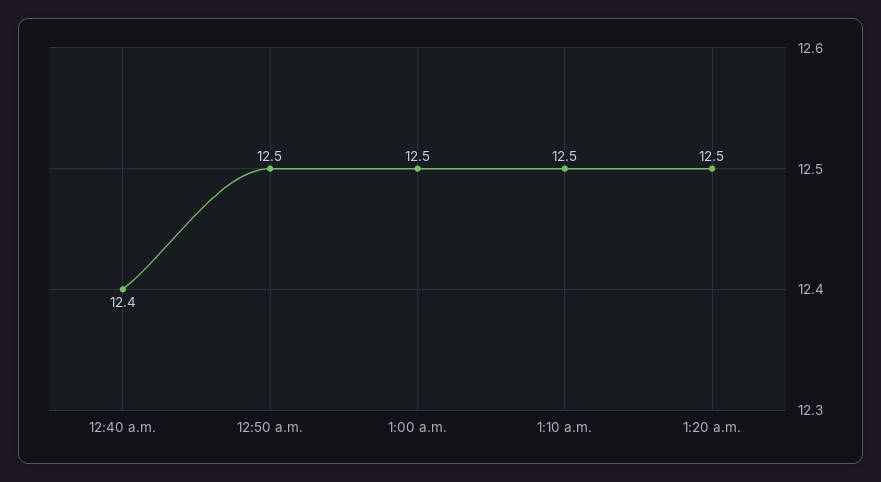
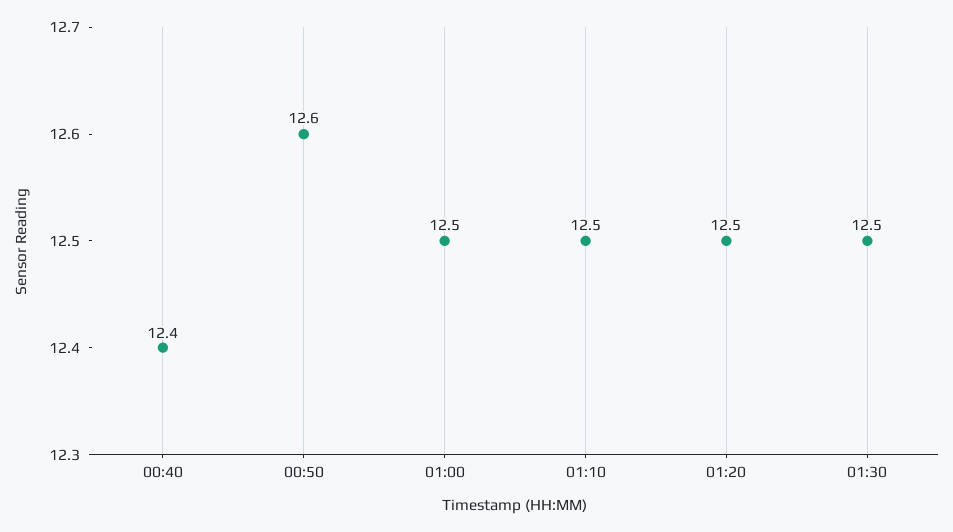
12:50 a.m.: 12.5 -> 12.6
01:30: none -> 12.5

